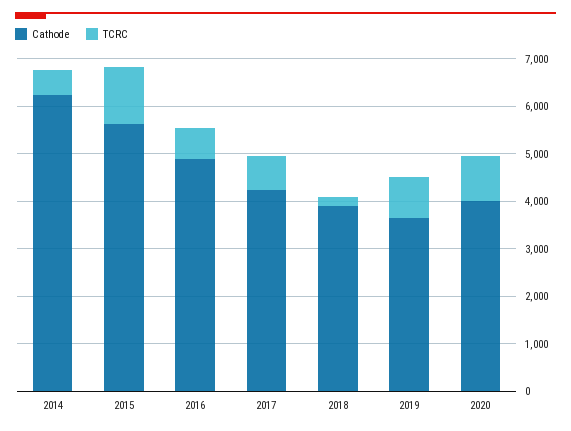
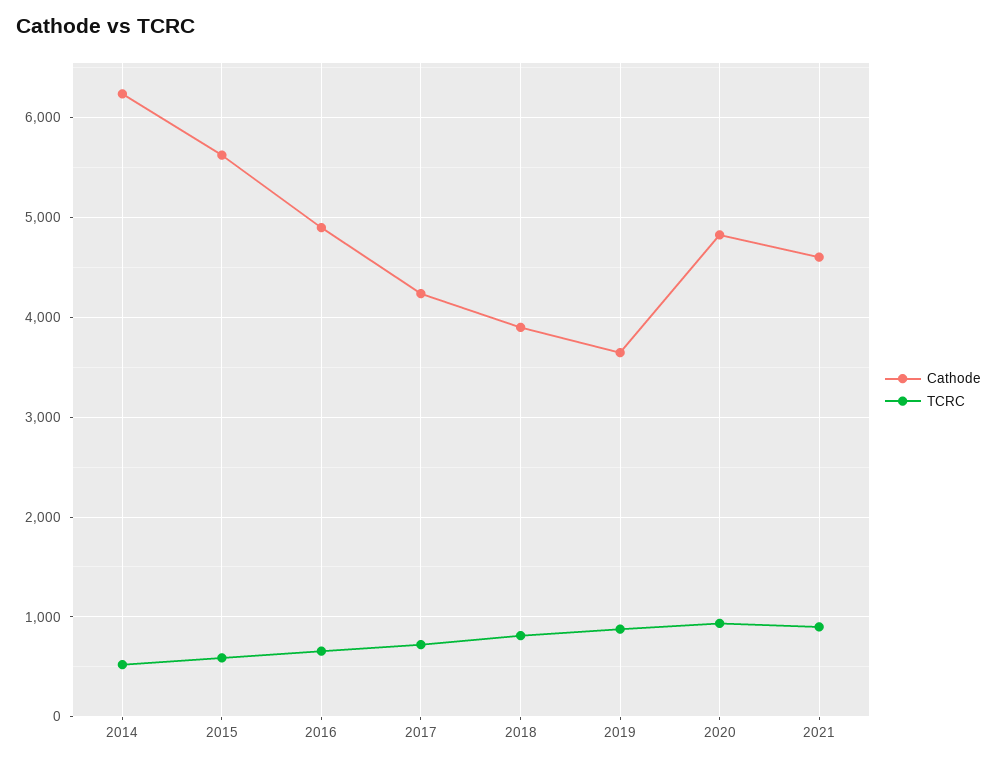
TCRC, 2015: 1200 -> 600
TCRC, 2018: 200 -> 800
Cathode, 2020: 4000 -> 4800
Cathode, 2021: none -> 4600
TCRC, 2021: none -> 900

